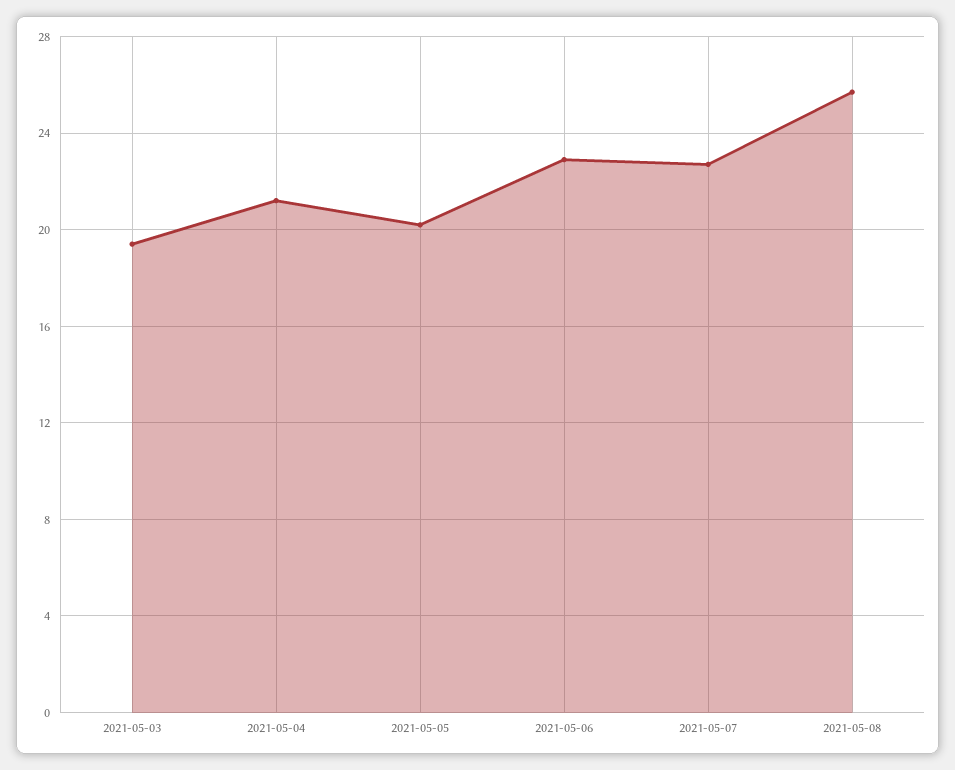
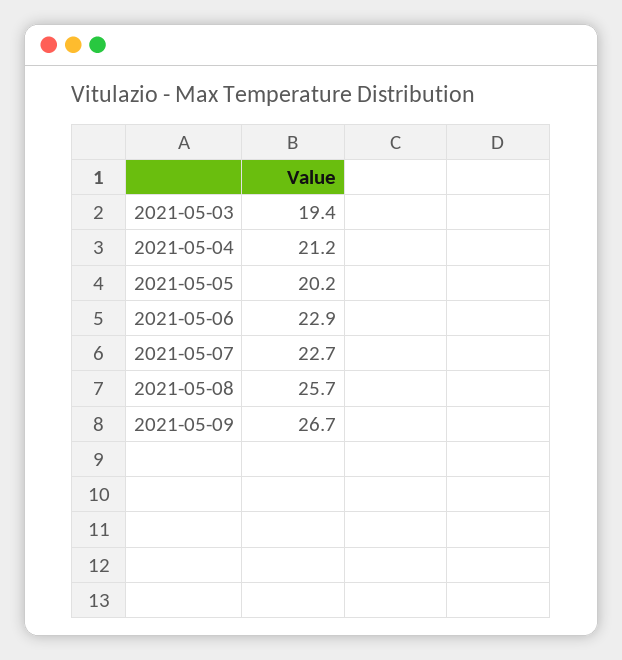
2021-05-09: none -> 26.7

